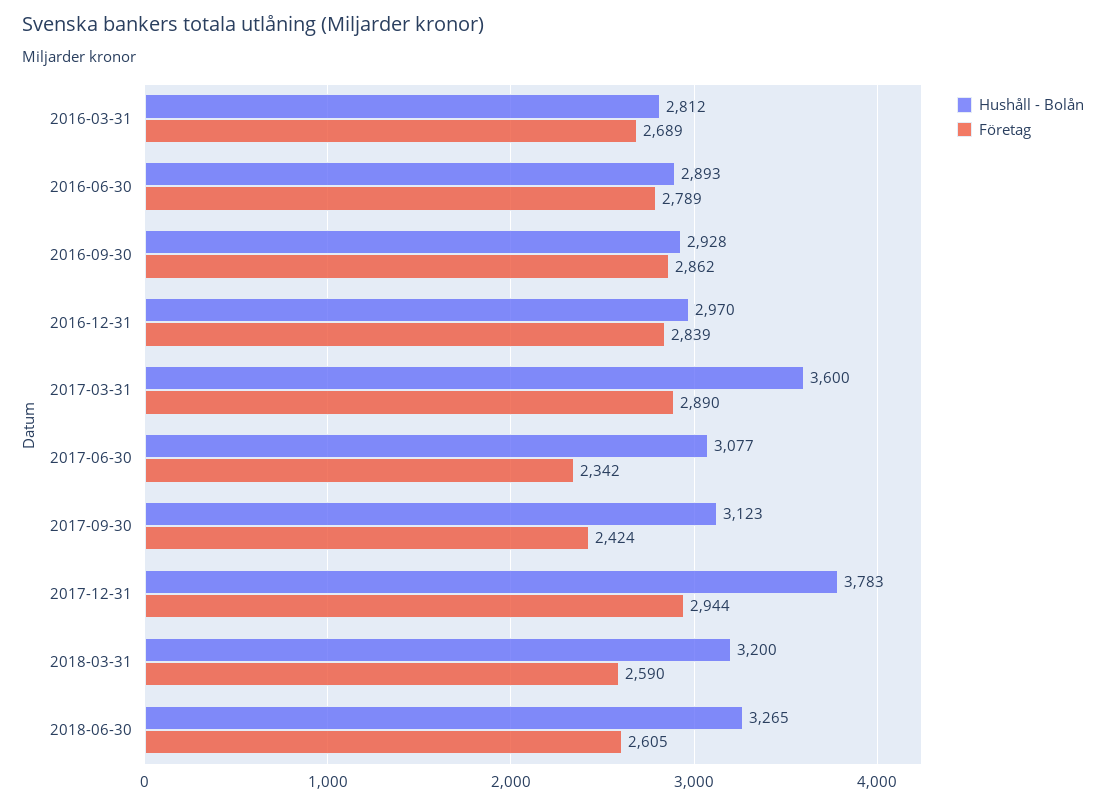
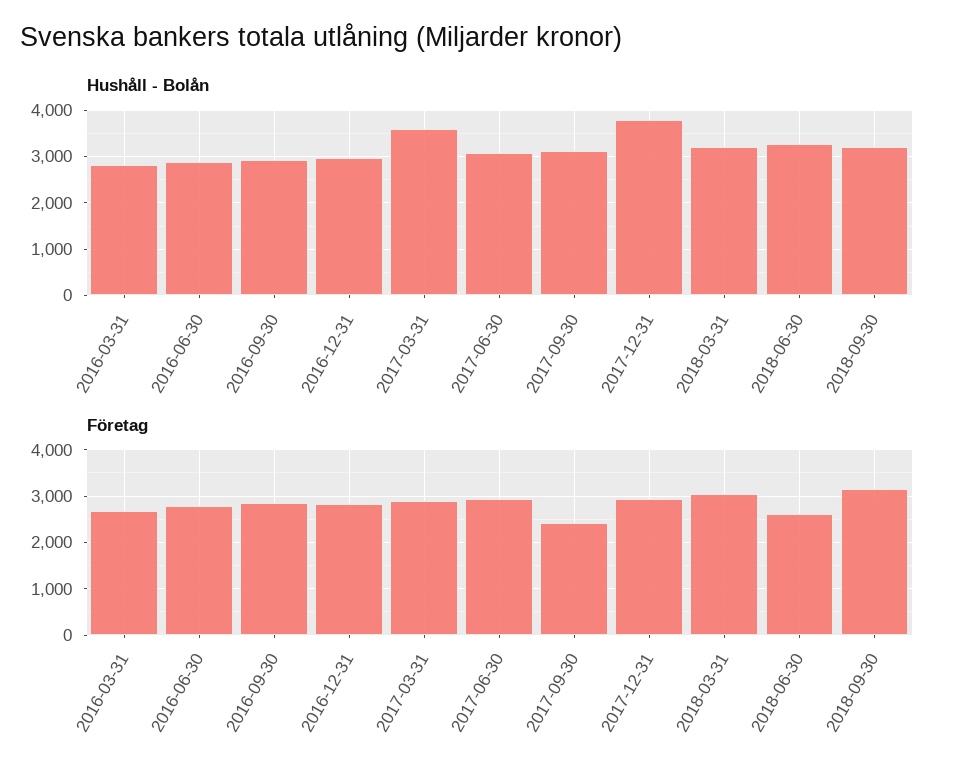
Företag, 2017-06-30: 2342 -> 3000
Företag, 2018-03-31: 2590 -> 3000
Hushåll - Bolån, 2018-09-30: none -> 3200
Företag, 2018-09-30: none -> 3200

